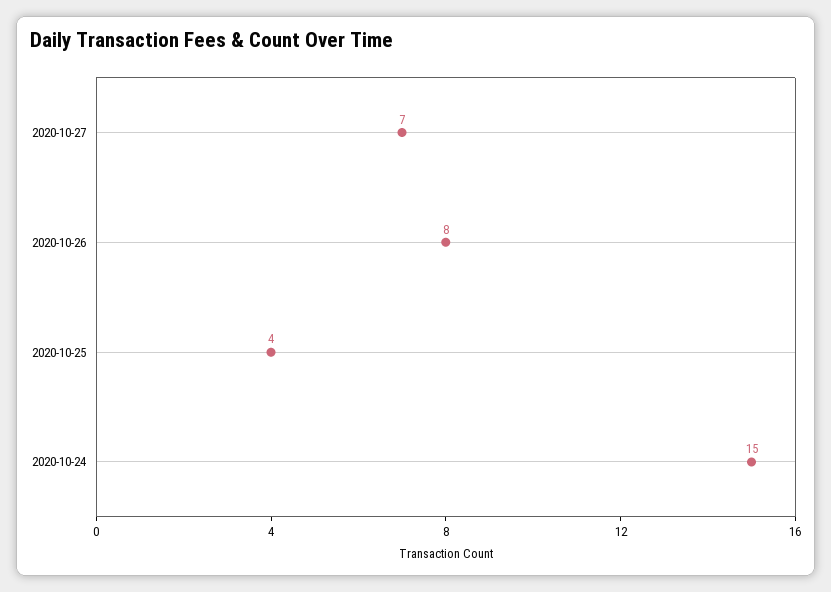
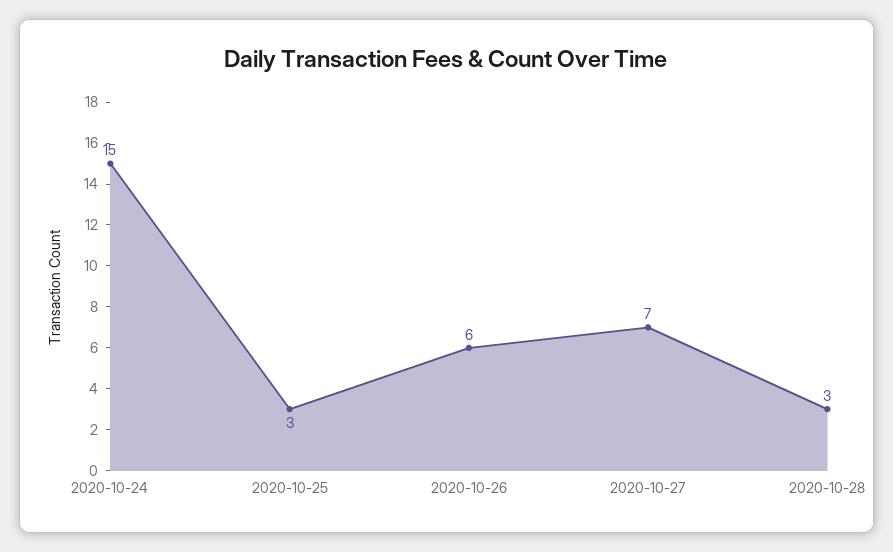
2020-10-26: 8 -> 6
2020-10-25: 4 -> 3
2020-10-28: none -> 3

